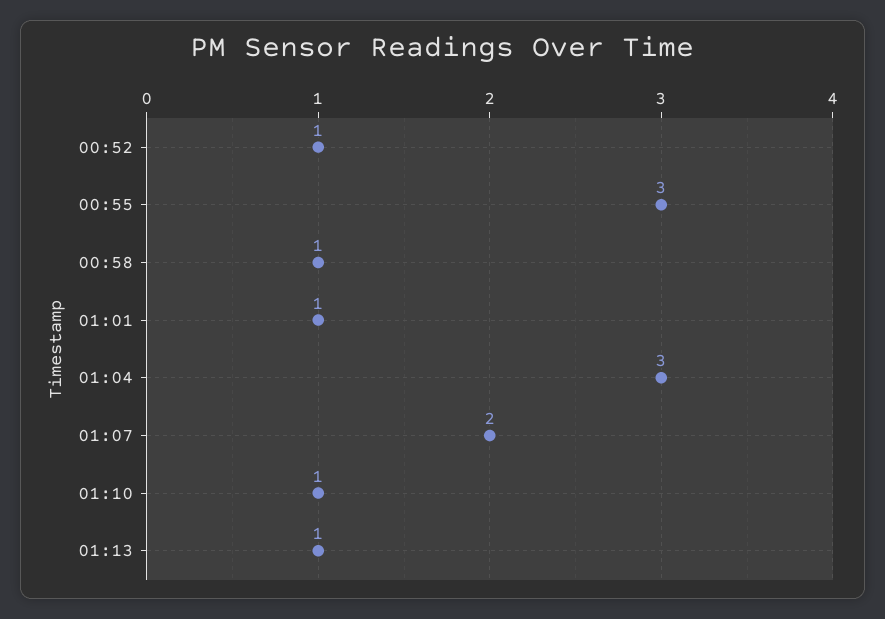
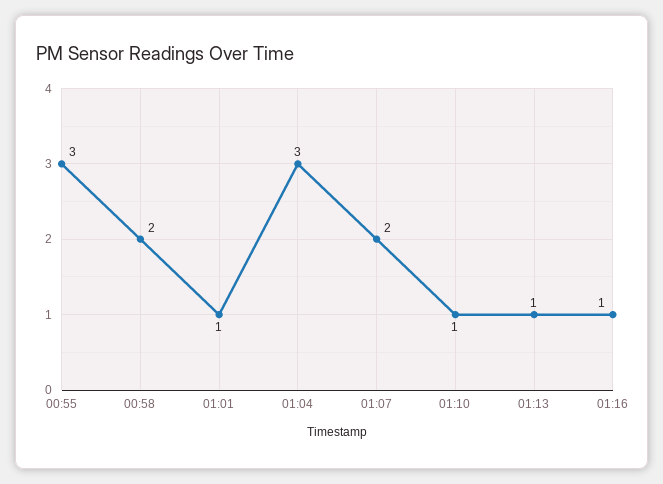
00:52: 1 -> none
00:58: 1 -> 2
01:16: none -> 1

